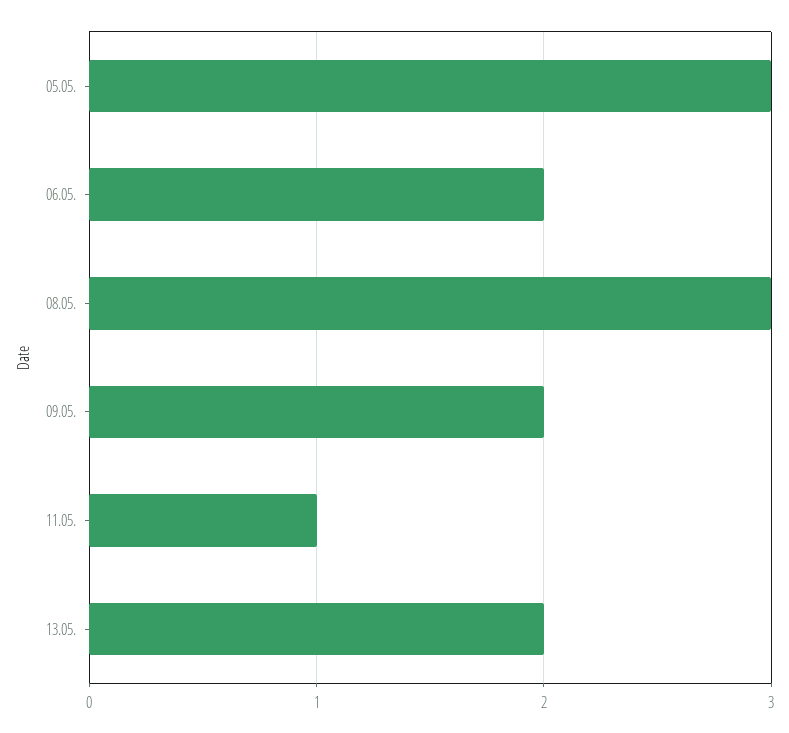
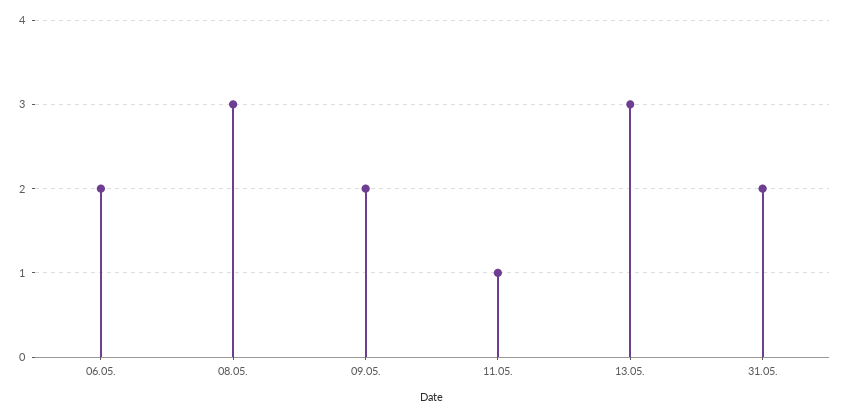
05.05.: 3 -> none
13.05.: 2 -> 3
31.05.: none -> 2

